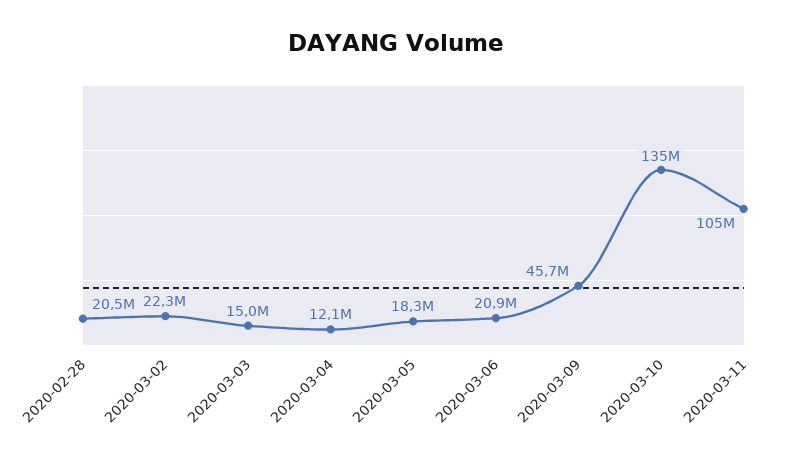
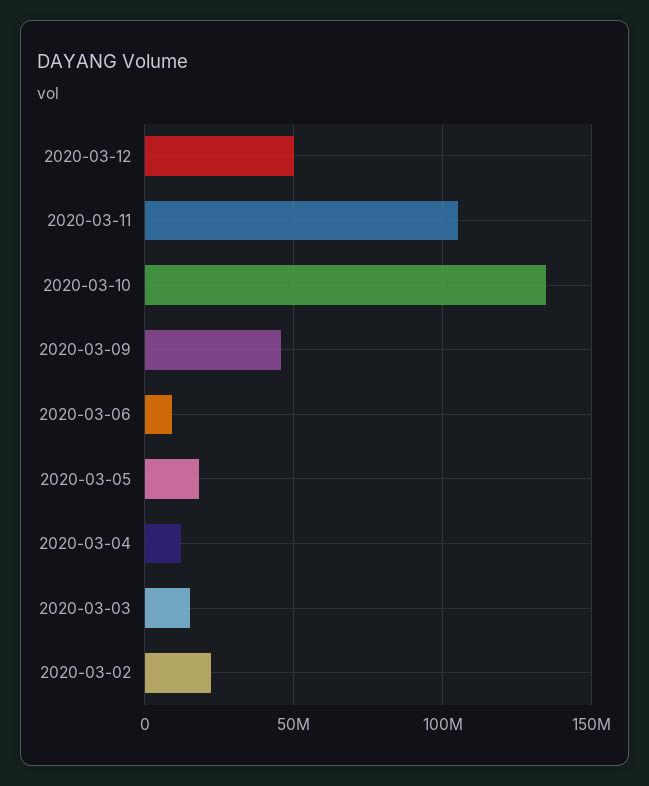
2020-02-28: 20500000 -> none
2020-03-06: 20900000 -> 10000000
2020-03-12: none -> 50000000

